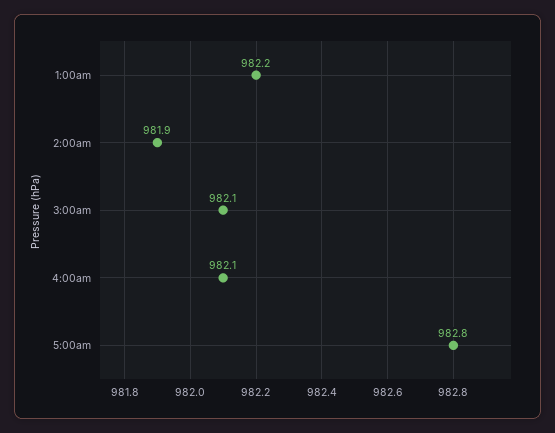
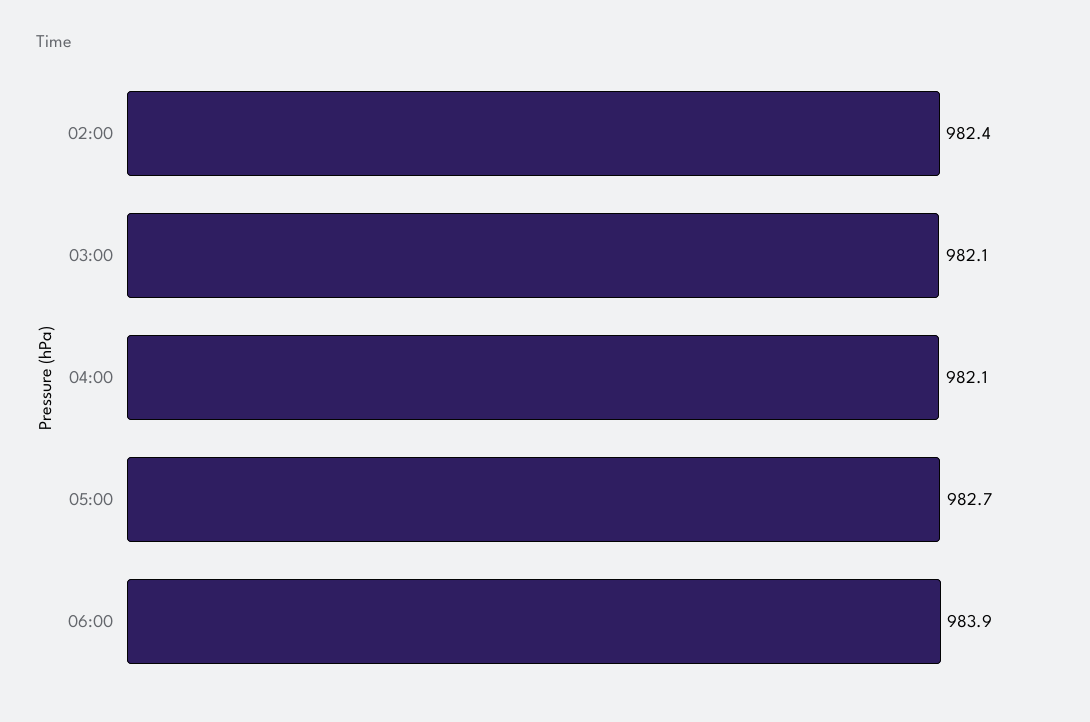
1:00am: 982.2 -> none
2:00am: 981.9 -> 982.4
5:00am: 982.8 -> 982.7
06:00: none -> 983.9

